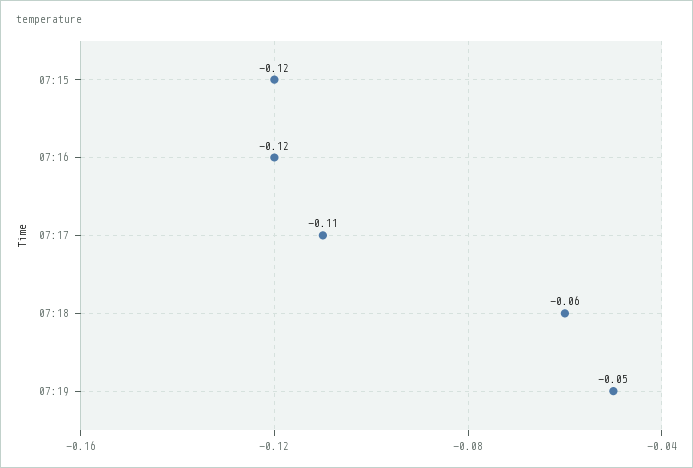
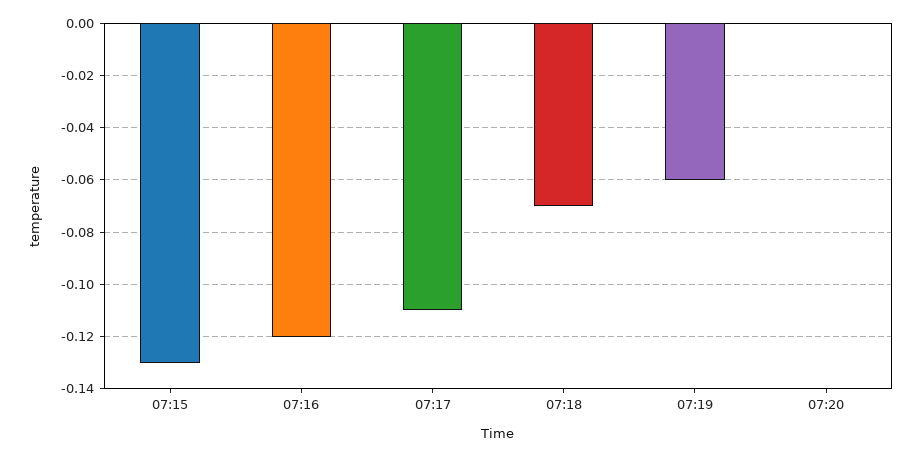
07:15: -0.12 -> -0.13
07:18: -0.06 -> -0.07
07:19: -0.05 -> -0.06
07:20: none -> 0

